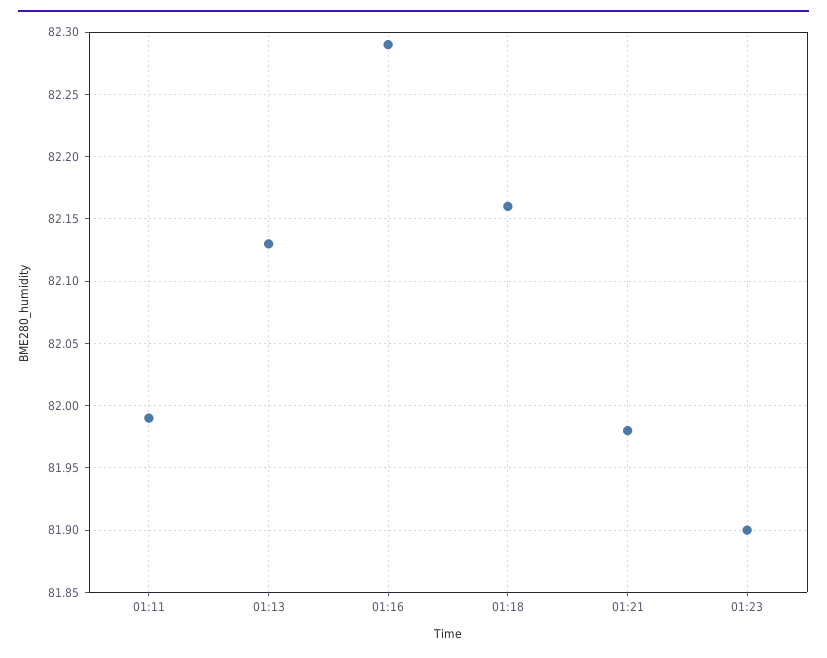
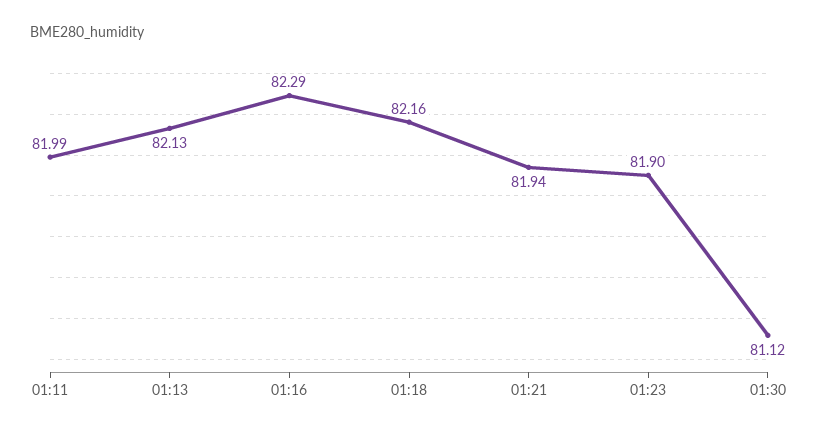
01:21: 81.98 -> 81.94
01:30: none -> 81.12

